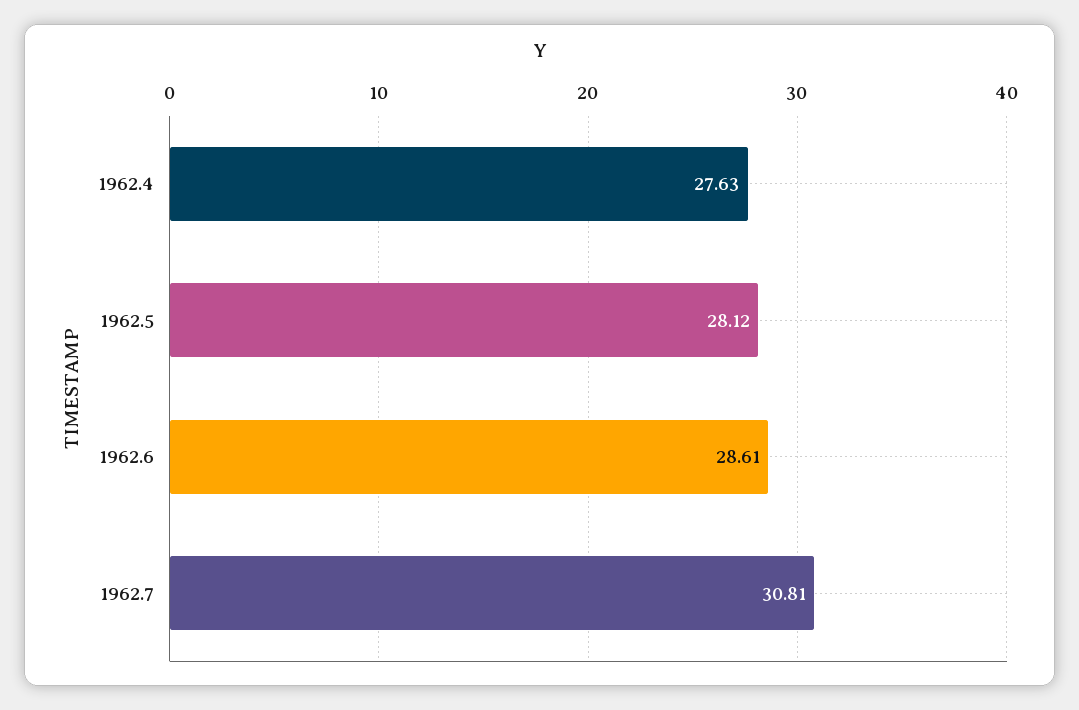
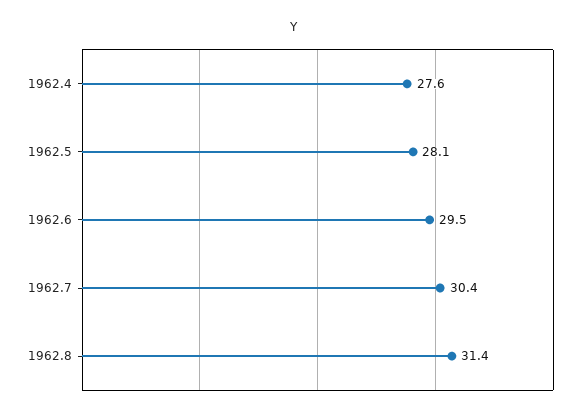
1962.6: 28.61 -> 29.5
1962.7: 30.81 -> 30.4
1962.8: none -> 31.4

